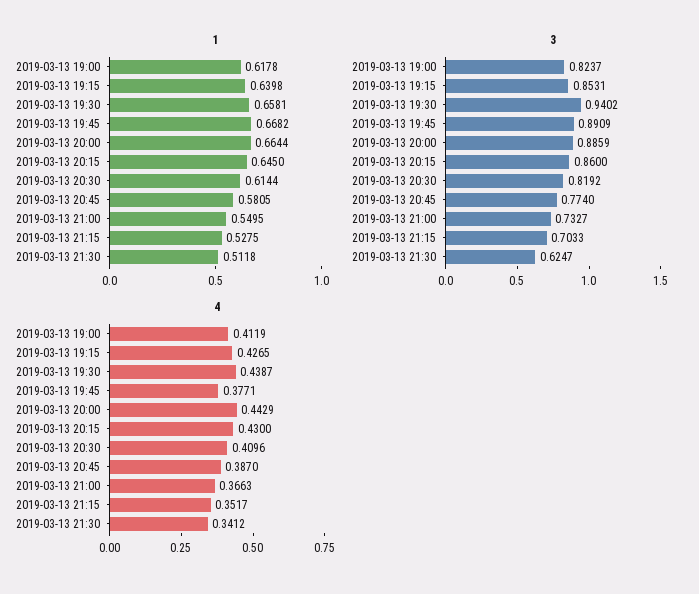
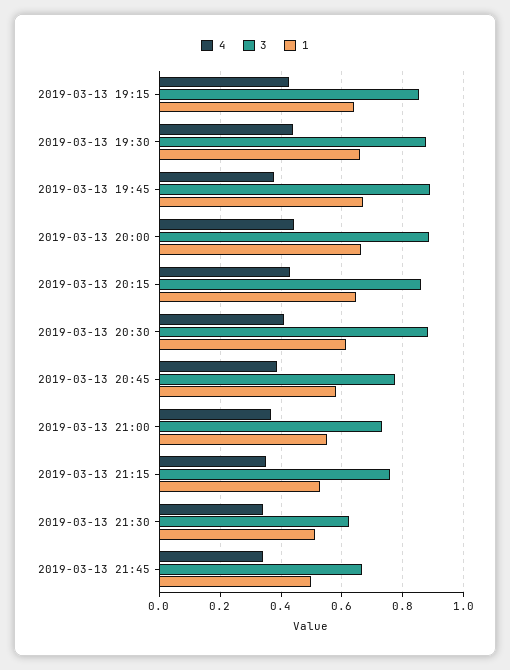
1, 2019-03-13 19:00: 0.6178 -> none
3, 2019-03-13 19:00: 0.8237 -> none
3, 2019-03-13 19:30: 0.9402 -> 0.88
3, 2019-03-13 20:30: 0.8192 -> 0.88
3, 2019-03-13 21:15: 0.7033 -> 0.76
4, 2019-03-13 19:00: 0.4119 -> none
4, 2019-03-13 21:45: none -> 0.34
3, 2019-03-13 21:45: none -> 0.66
1, 2019-03-13 21:45: none -> 0.5

